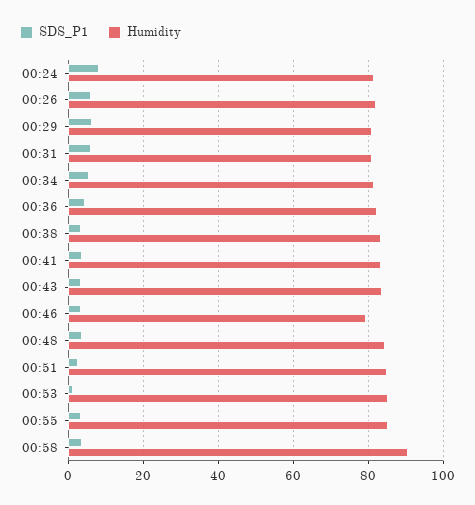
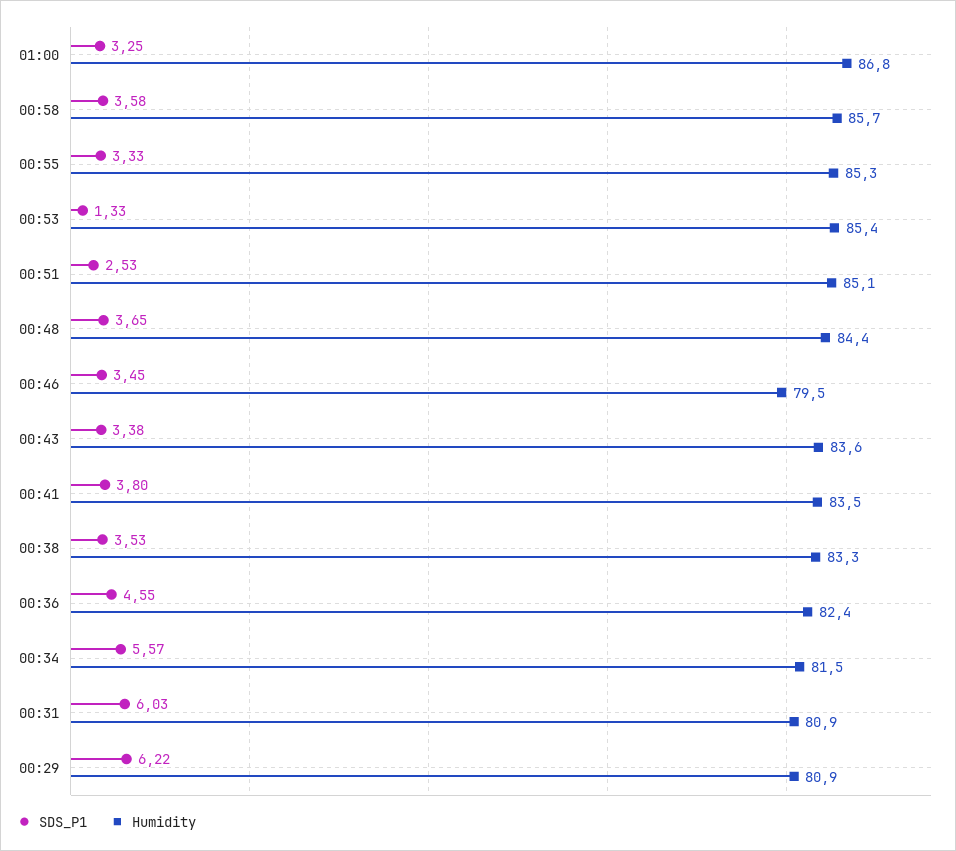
SDS_P1, 00:24: 8 -> none
Humidity, 00:24: 82 -> none
SDS_P1, 00:26: 6 -> none
Humidity, 00:26: 82 -> none
Humidity, 00:58: 90 -> 85.7
SDS_P1, 01:00: none -> 3.25
Humidity, 01:00: none -> 86.8

